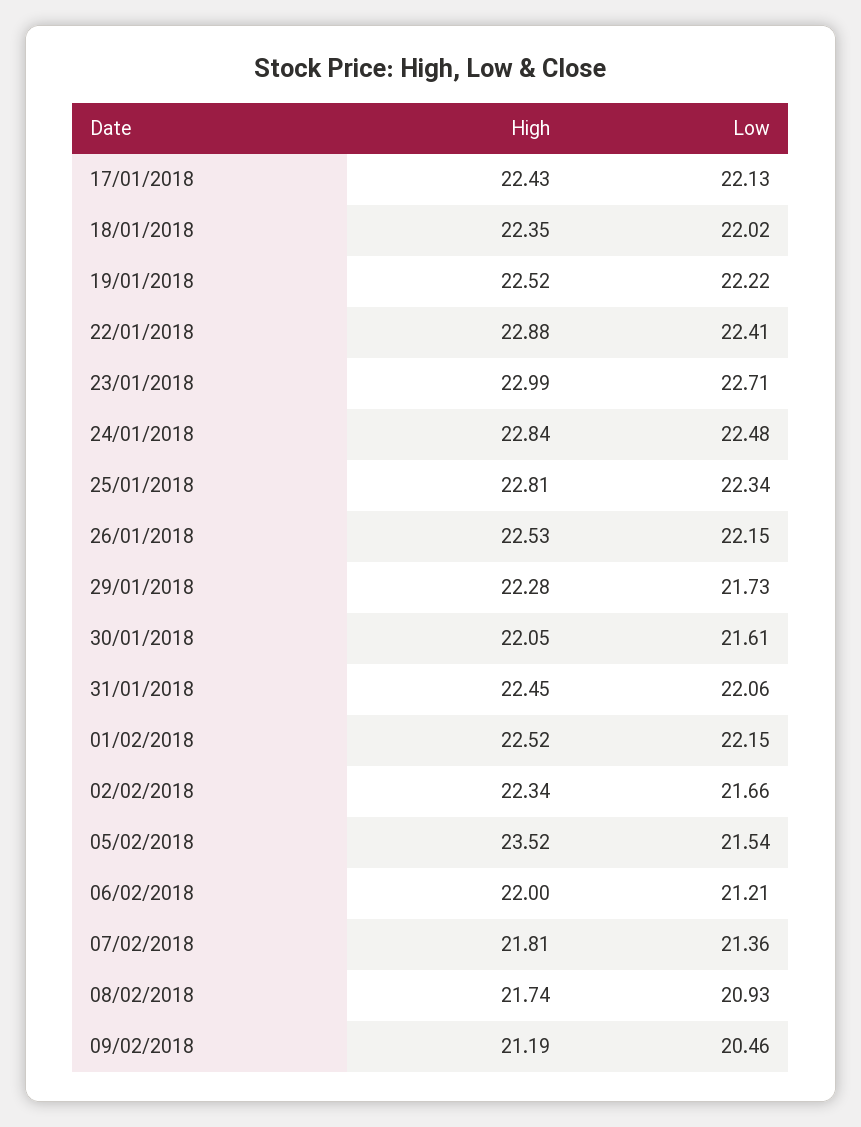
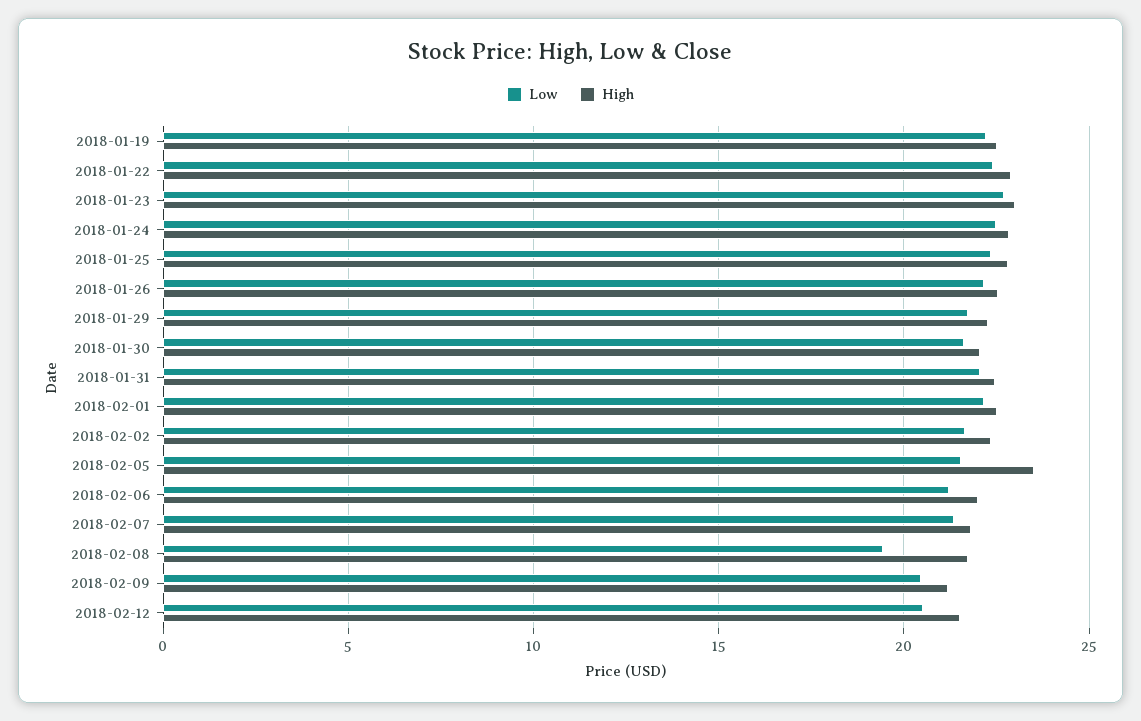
High, 17/01/2018: 22.43 -> none
Low, 17/01/2018: 22.13 -> none
High, 18/01/2018: 22.35 -> none
Low, 18/01/2018: 22.02 -> none
Low, 08/02/2018: 20.93 -> 19.5
Low, 2018-02-12: none -> 20.5
High, 2018-02-12: none -> 21.5

